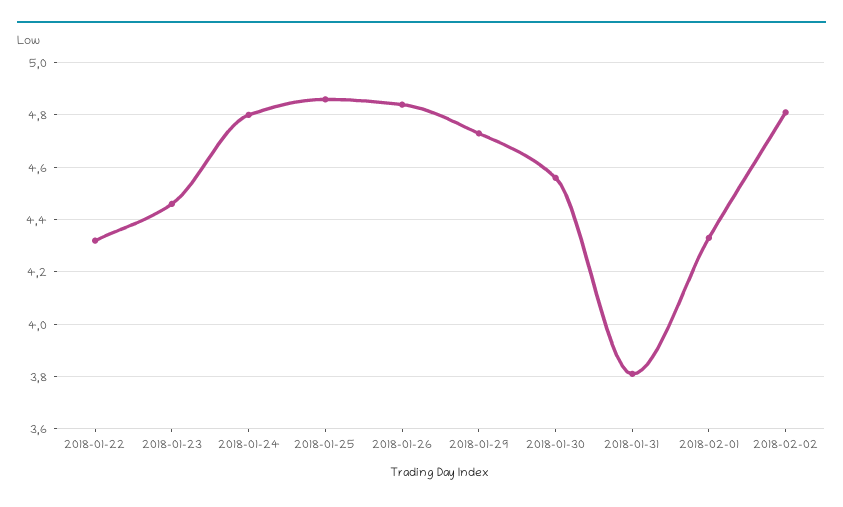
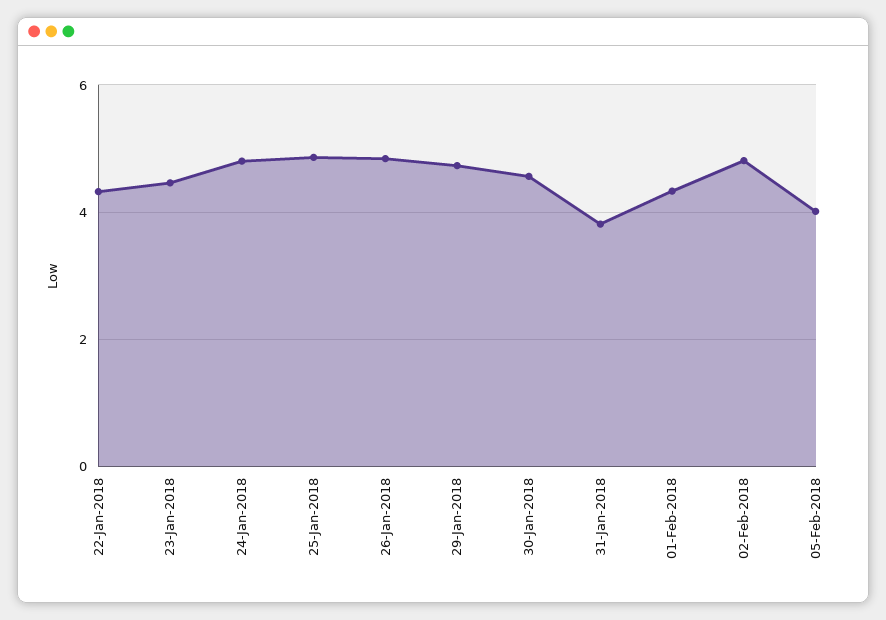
05-Feb-2018: none -> 4

